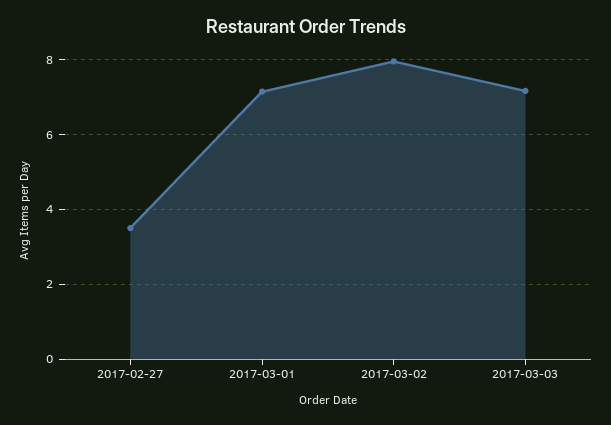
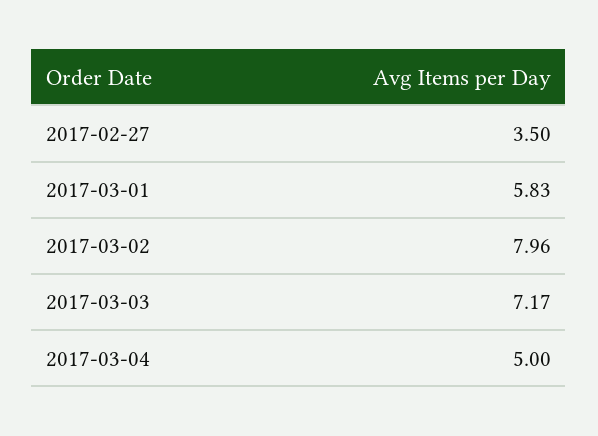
2017-03-01: 7.2 -> 5.83
2017-03-04: none -> 5

